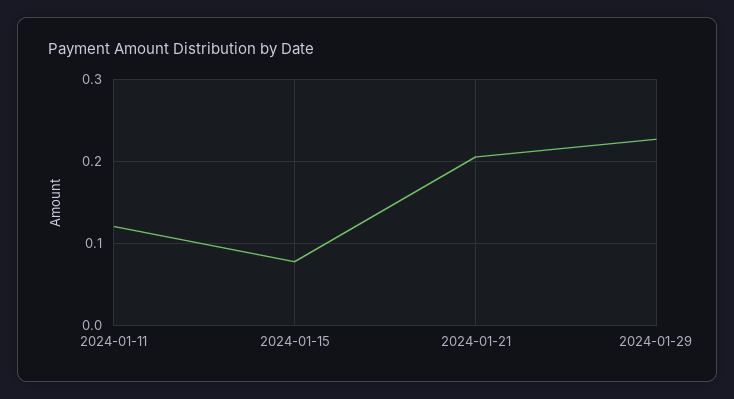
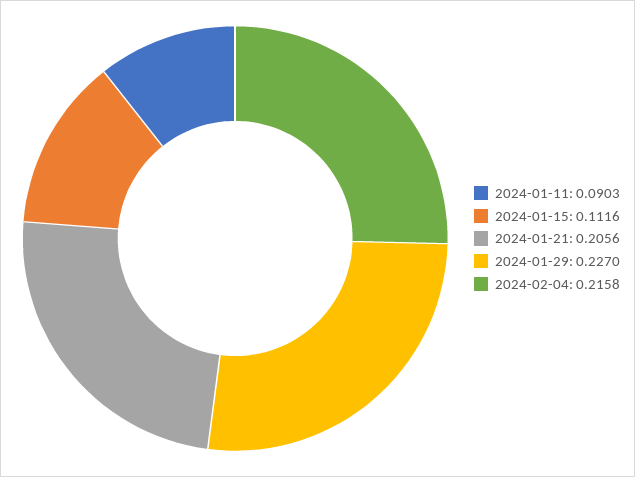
2024-01-11: 0.12 -> 0.0903
2024-01-15: 0.08 -> 0.1116
2024-02-04: none -> 0.2158

